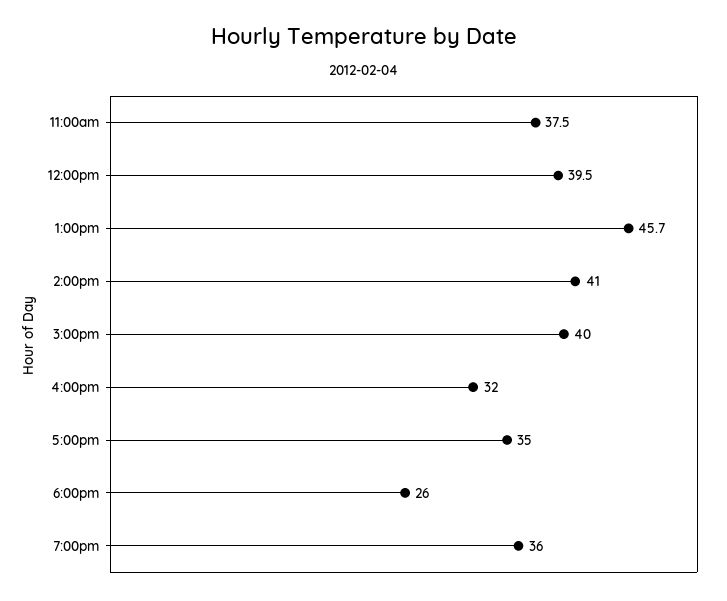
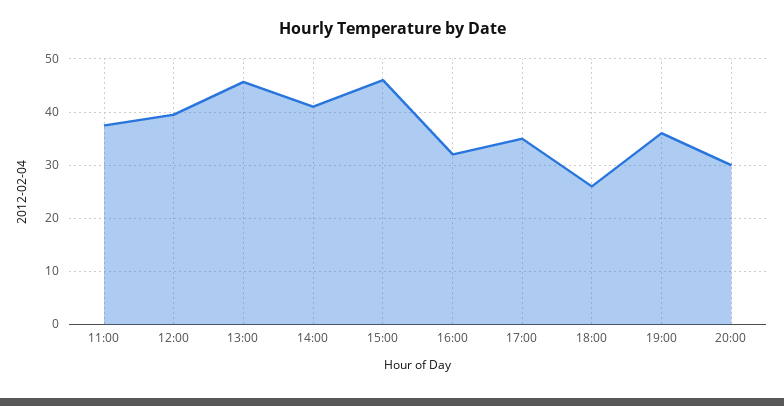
3:00pm: 40 -> 46
20:00: none -> 30

